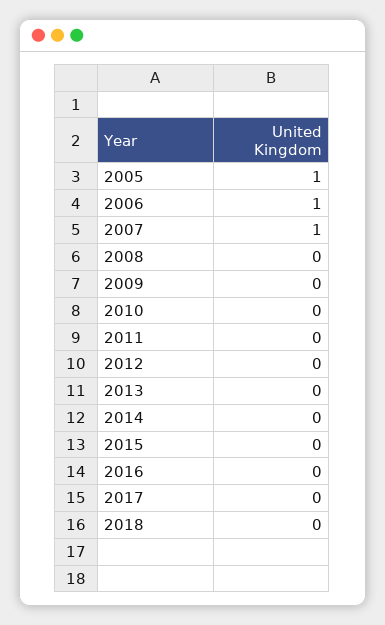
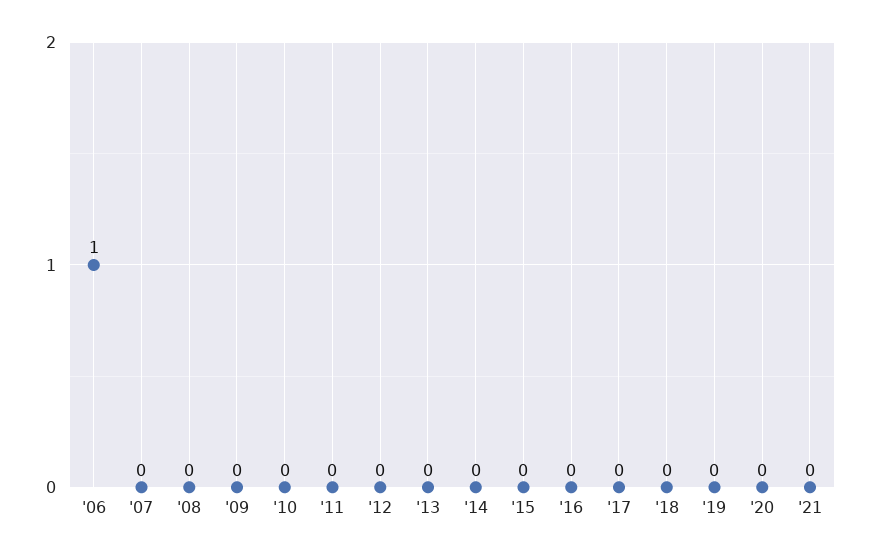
2005: 1 -> none
2007: 1 -> 0
'19: none -> 0
'20: none -> 0
'21: none -> 0

